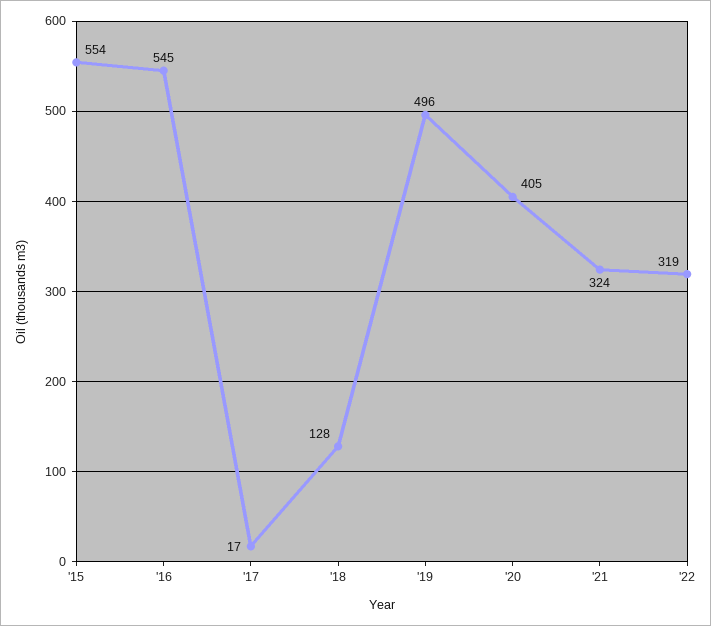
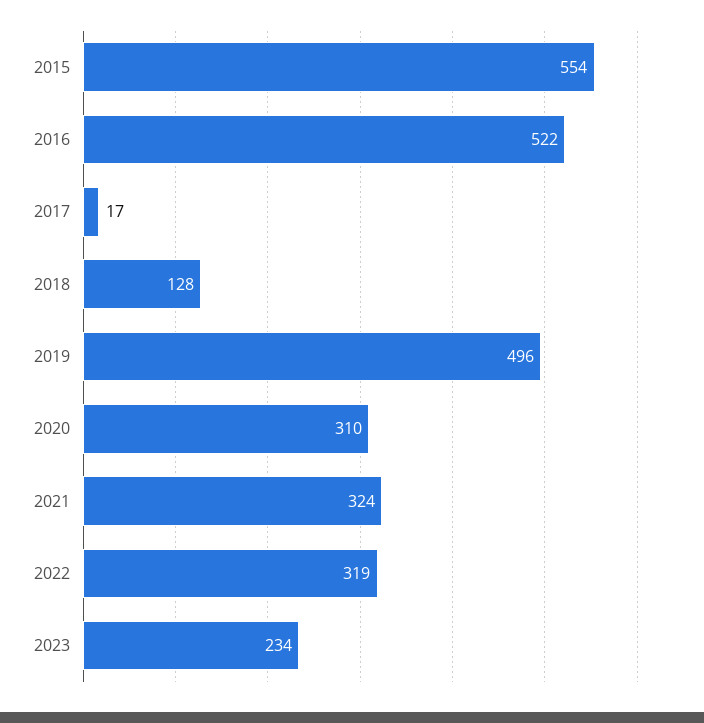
'16: 545 -> 522
'20: 405 -> 310
2023: none -> 234

